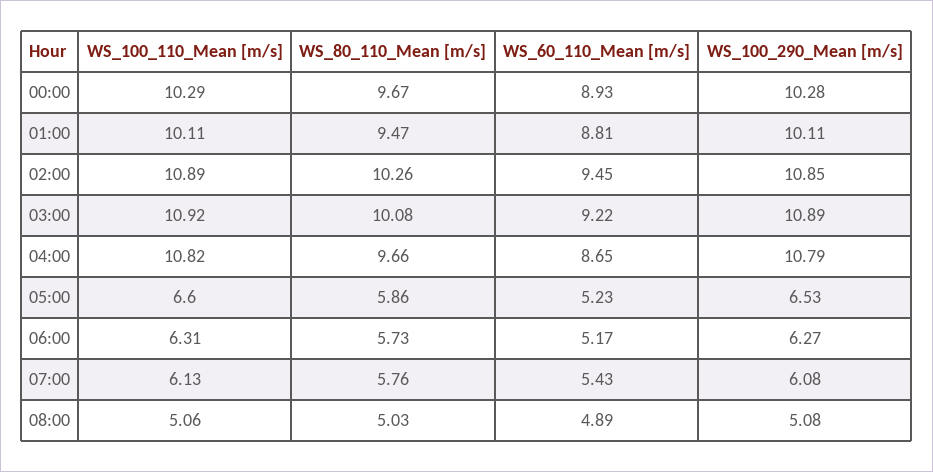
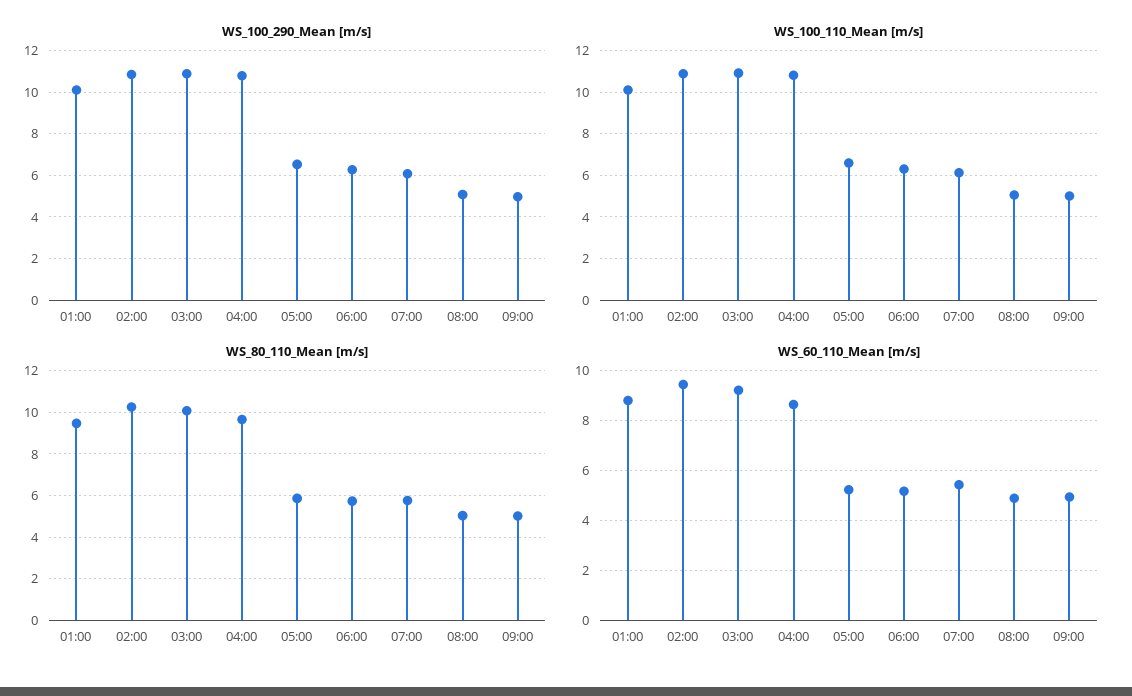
WS_100_110_Mean [m/s], 00:00: 10.29 -> none
WS_80_110_Mean [m/s], 00:00: 9.67 -> none
WS_60_110_Mean [m/s], 00:00: 8.93 -> none
WS_100_290_Mean [m/s], 00:00: 10.28 -> none
WS_100_290_Mean [m/s], 09:00: none -> 5
WS_100_110_Mean [m/s], 09:00: none -> 5
WS_80_110_Mean [m/s], 09:00: none -> 5
WS_60_110_Mean [m/s], 09:00: none -> 5

